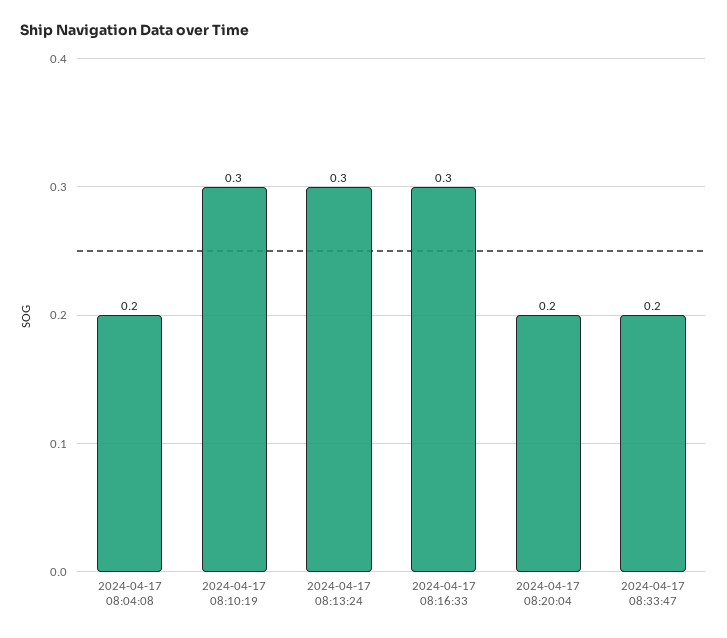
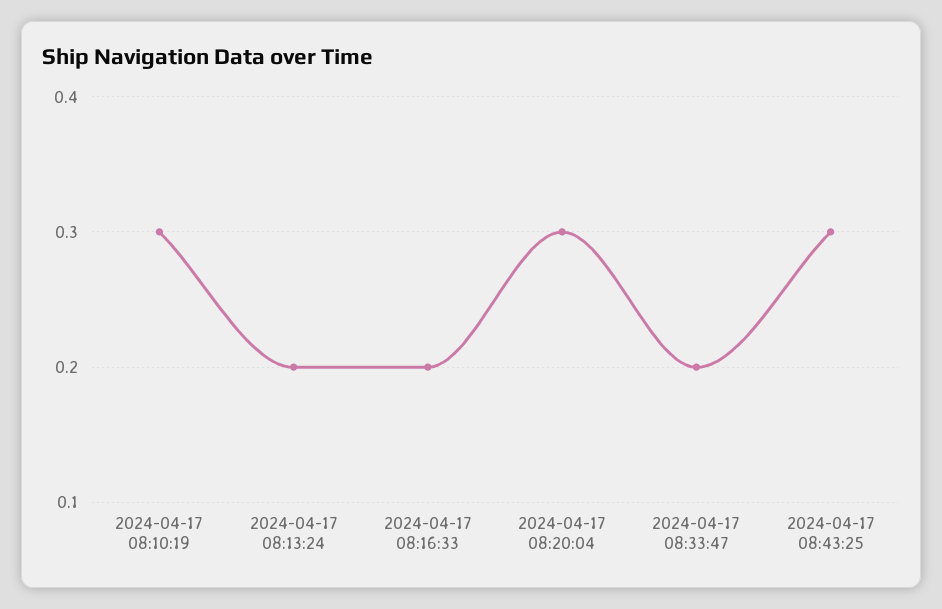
2024-04-17 08:04:08: 0.2 -> none
2024-04-17 08:13:24: 0.3 -> 0.2
2024-04-17 08:16:33: 0.3 -> 0.2
2024-04-17 08:20:04: 0.2 -> 0.3
2024-04-17 08:43:25: none -> 0.3

